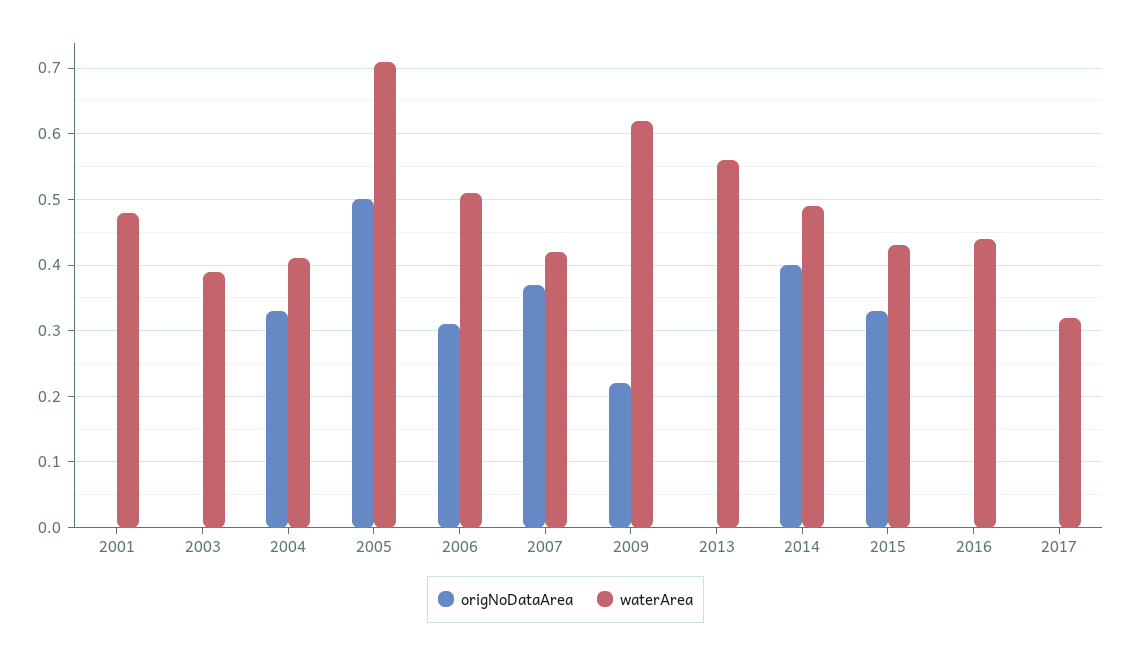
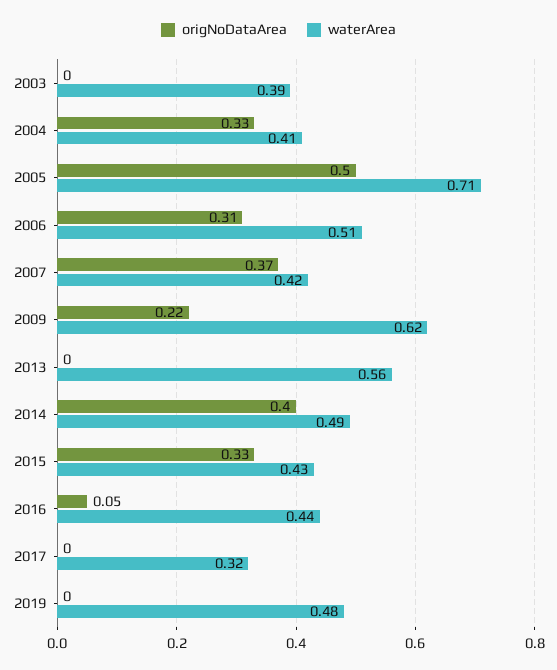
origNoDataArea, 2001: 0 -> none
waterArea, 2001: 0.48 -> none
origNoDataArea, 2016: 0 -> 0.05
origNoDataArea, 2019: none -> 0
waterArea, 2019: none -> 0.48

